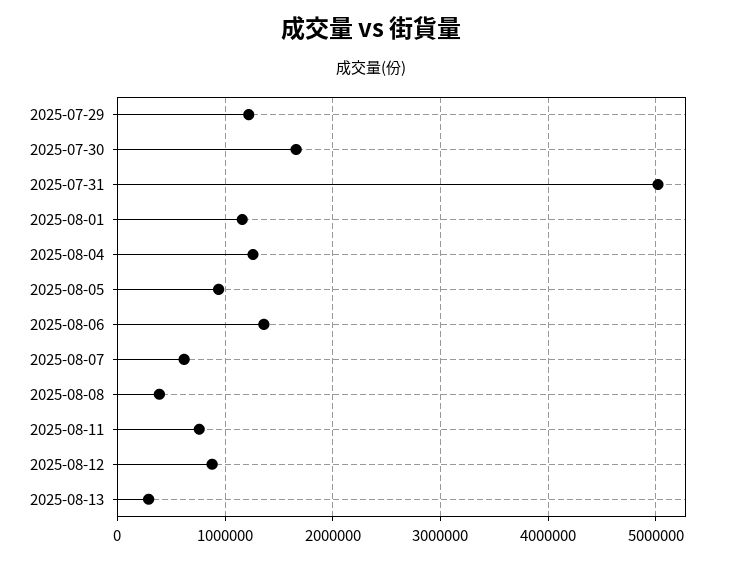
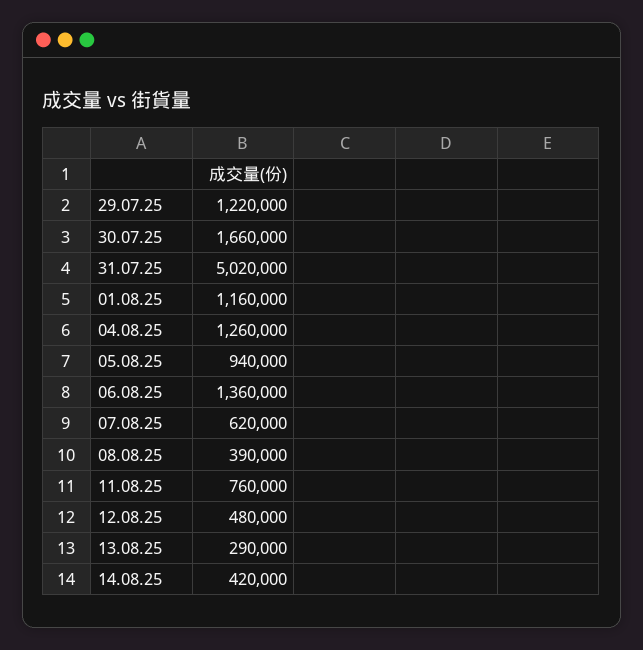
2025-08-12: 900000 -> 480000
14.08.25: none -> 420000

